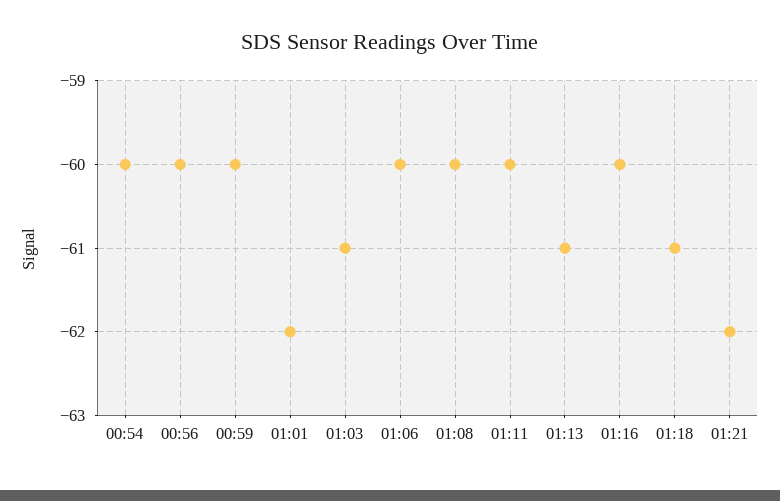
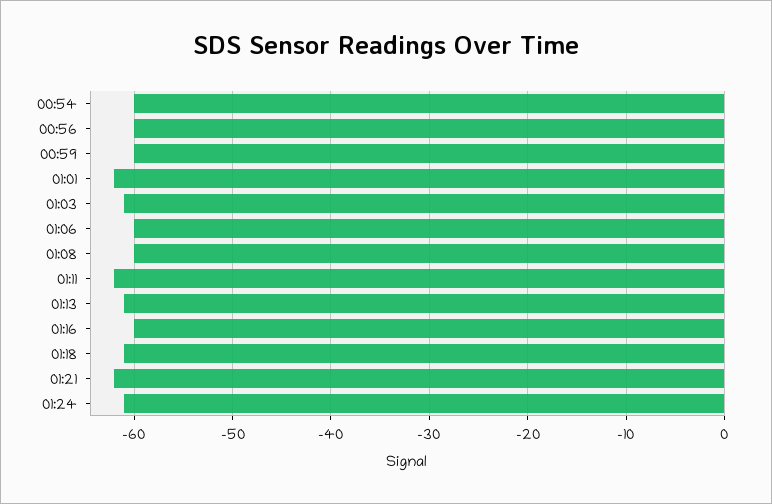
01:11: -60 -> -62
01:24: none -> -61

